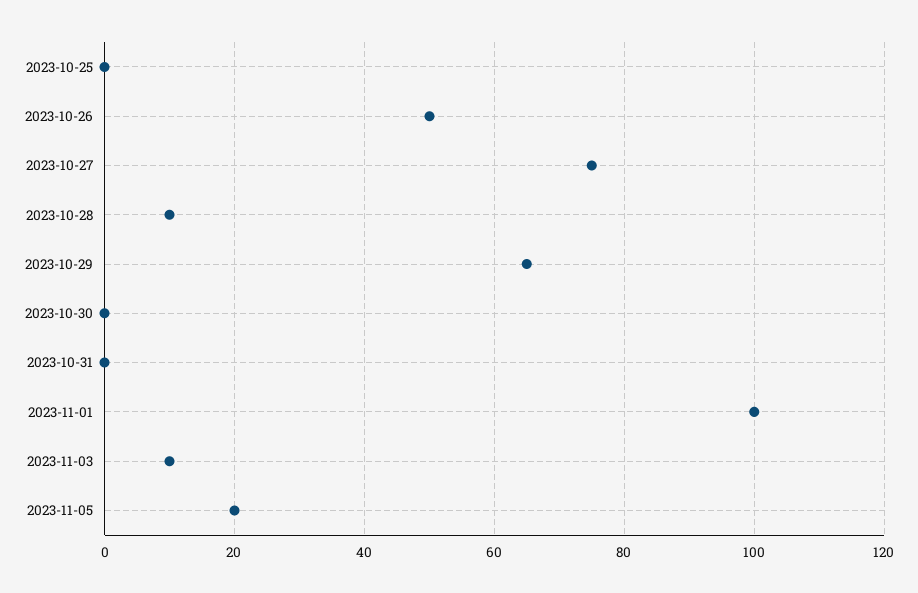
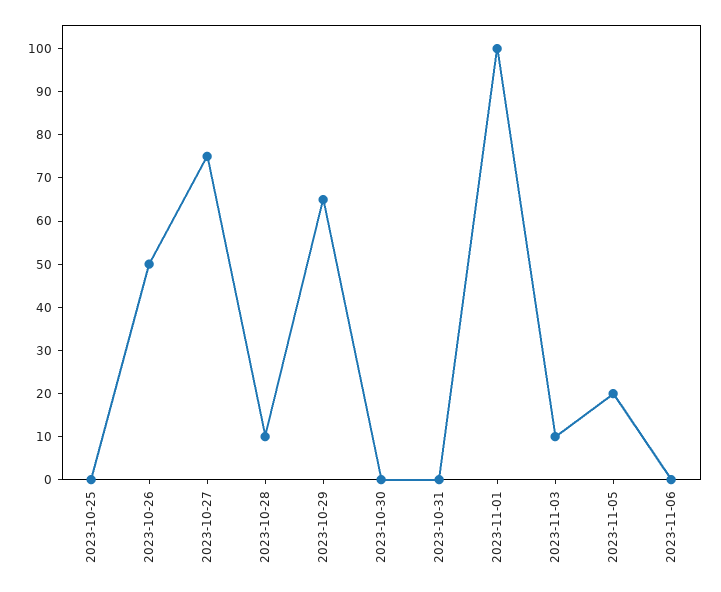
2023-11-06: none -> 0

